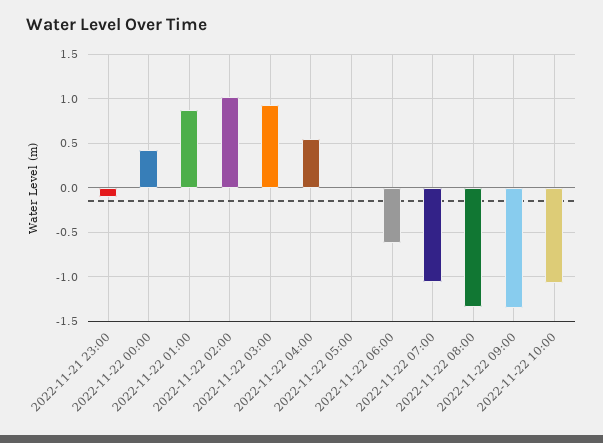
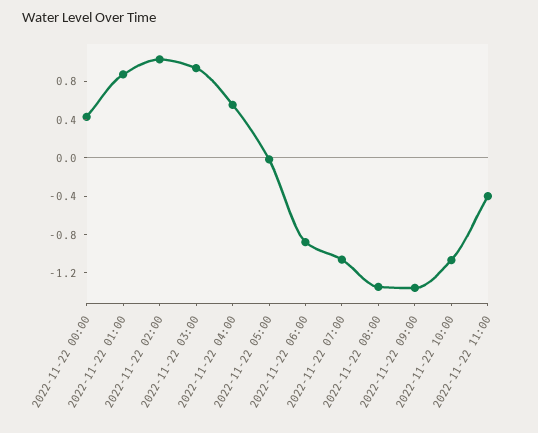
2022-11-21 23:00: -0.1 -> none
2022-11-22 06:00: -0.6 -> -0.9
2022-11-22 11:00: none -> -0.4

